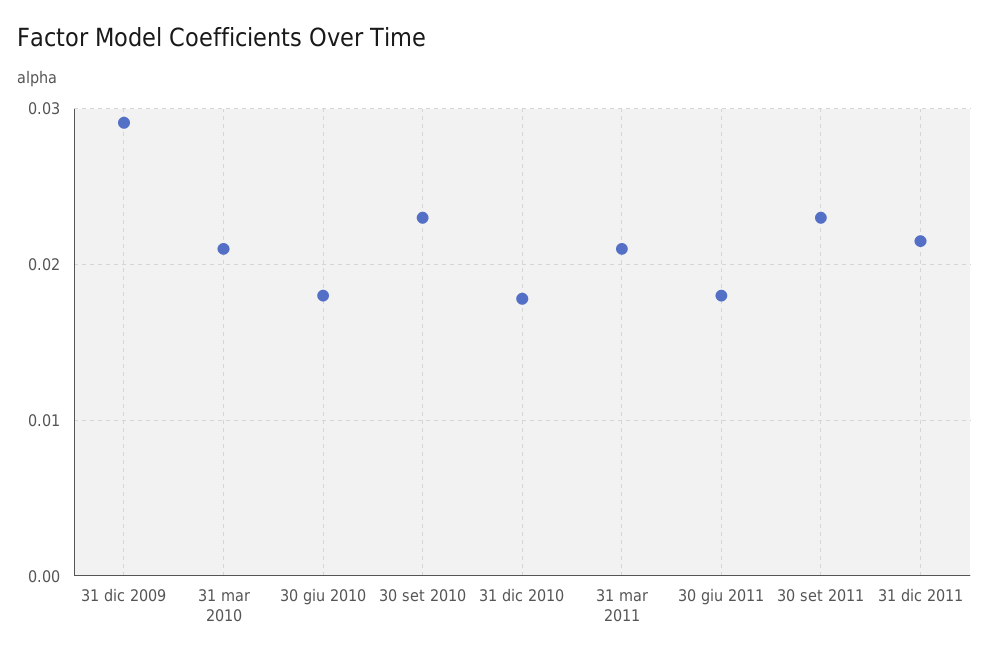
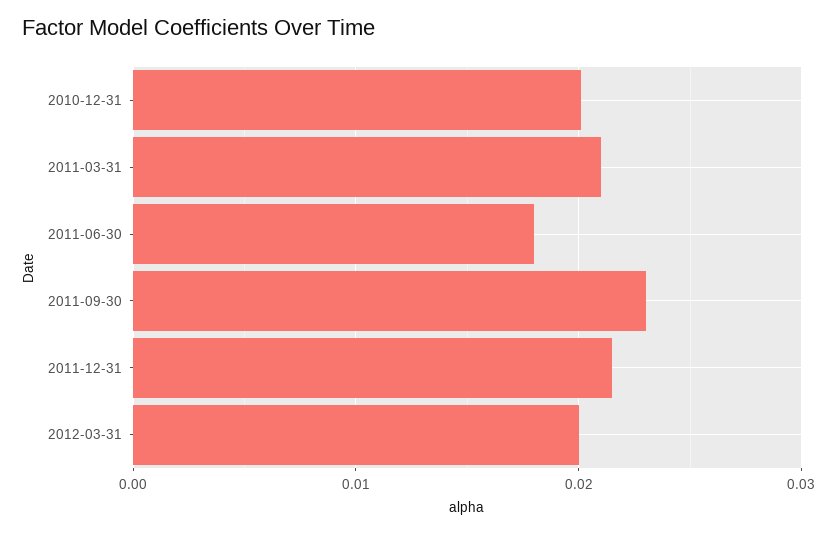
31 dic 2009: 0.029 -> none
31 mar 2010: 0.021 -> none
30 giu 2010: 0.018 -> none
30 set 2010: 0.023 -> none
31 dic 2010: 0.018 -> 0.02
2012-03-31: none -> 0.02

